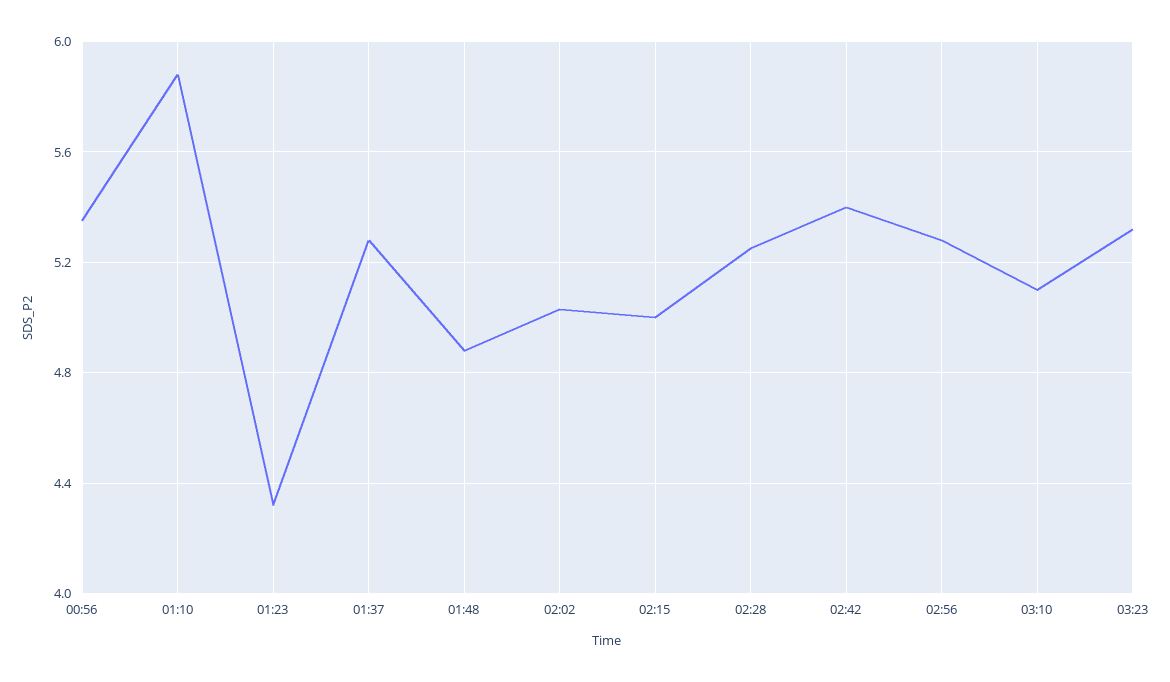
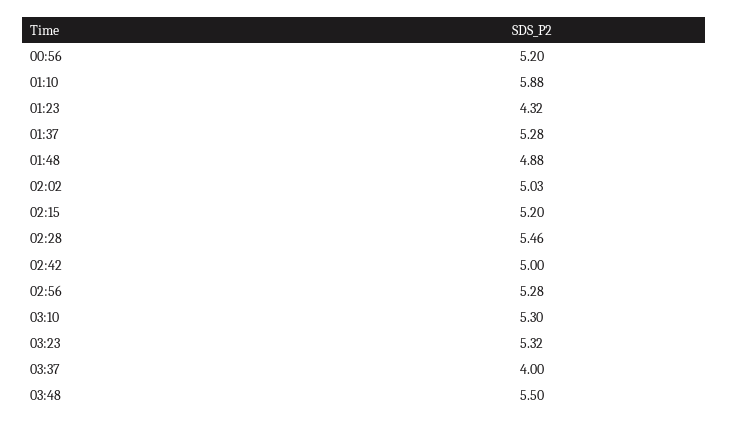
00:56: 5.35 -> 5.2
02:15: 5 -> 5.2
02:28: 5.25 -> 5.46
02:42: 5.4 -> 5
03:10: 5.1 -> 5.3
03:37: none -> 4
03:48: none -> 5.5

